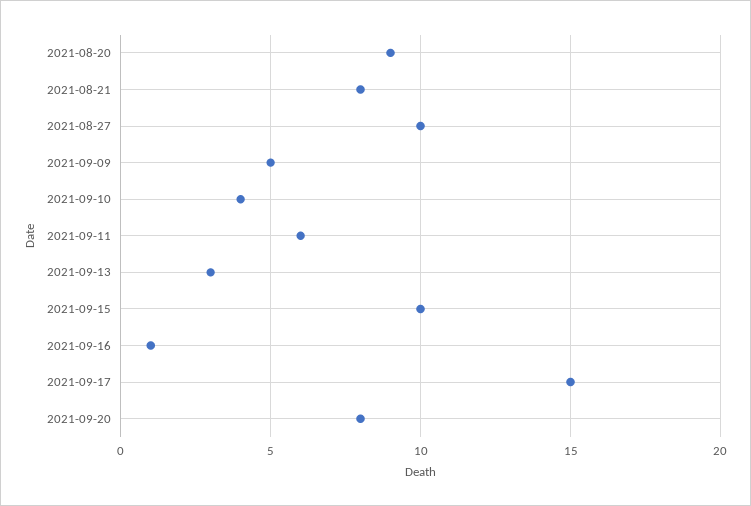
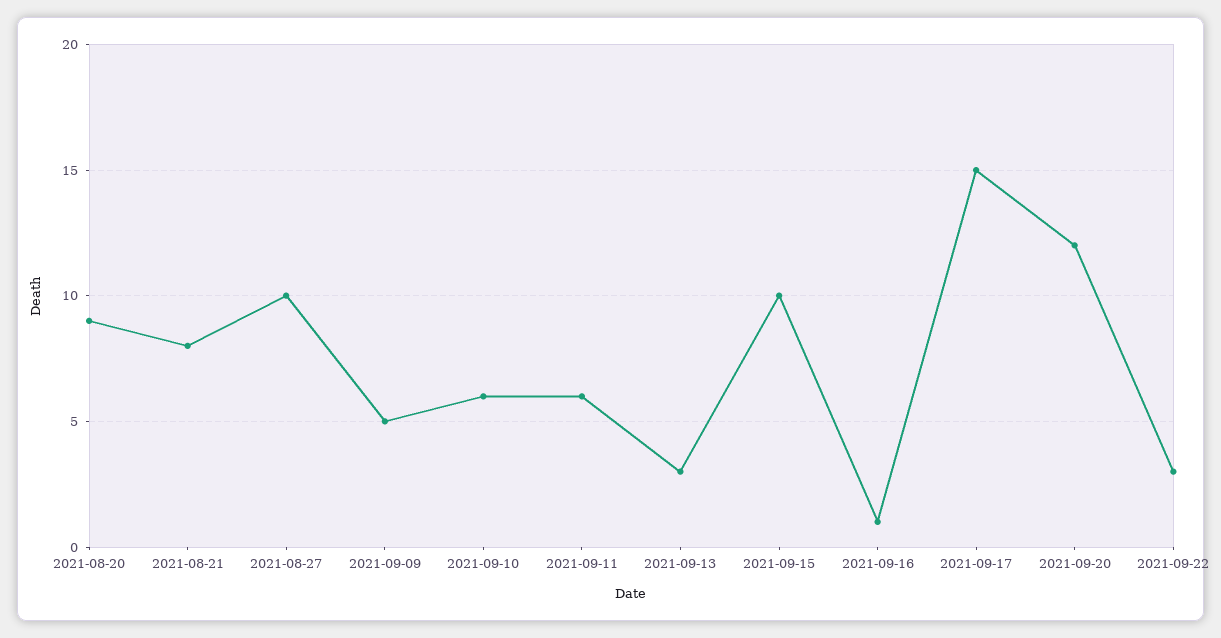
2021-09-10: 4 -> 6
2021-09-20: 8 -> 12
2021-09-22: none -> 3

